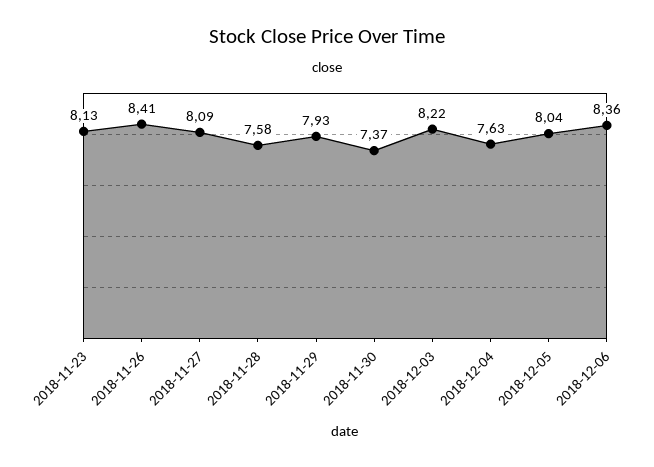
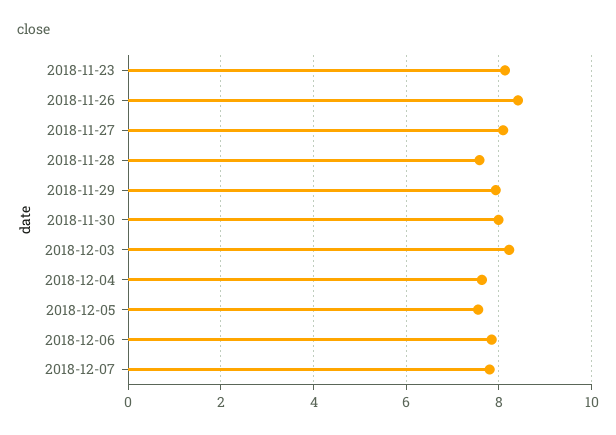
2018-11-30: 7.37 -> 8
2018-12-05: 8.04 -> 7.6
2018-12-06: 8.36 -> 7.8
2018-12-07: none -> 7.8

